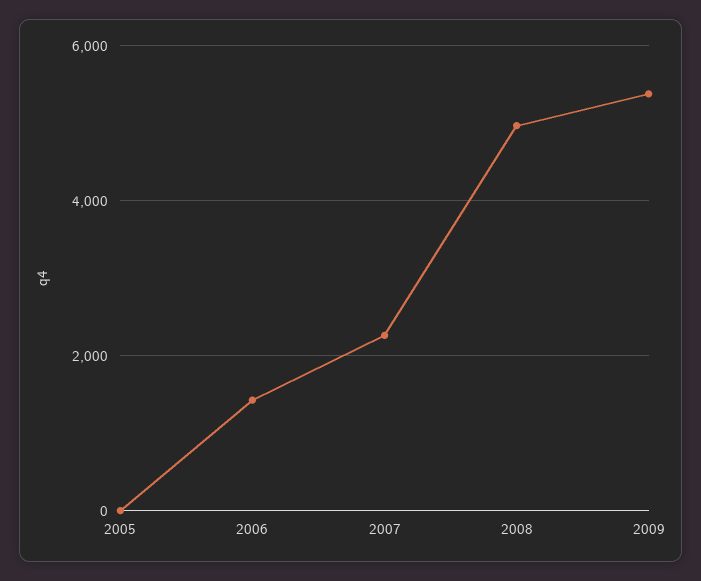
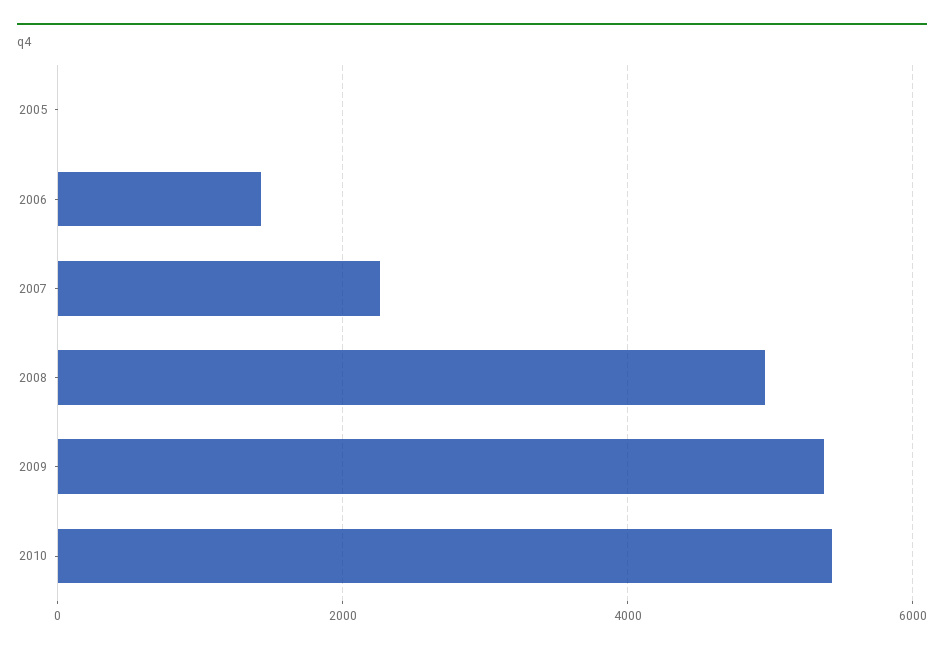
2010: none -> 5400

